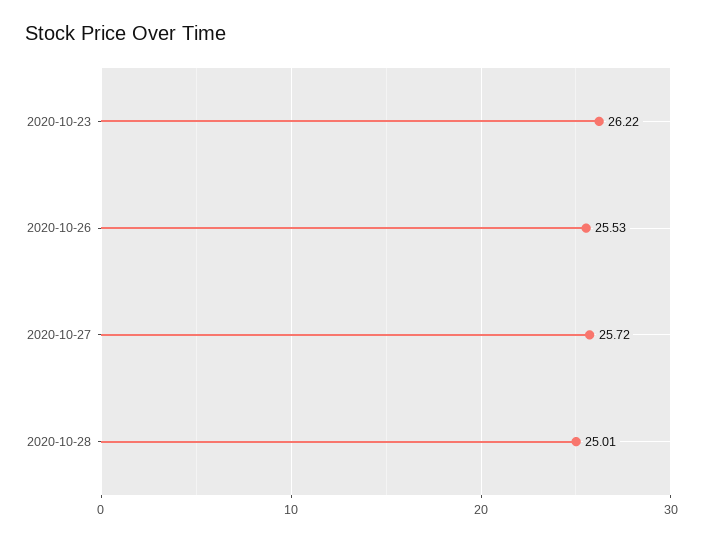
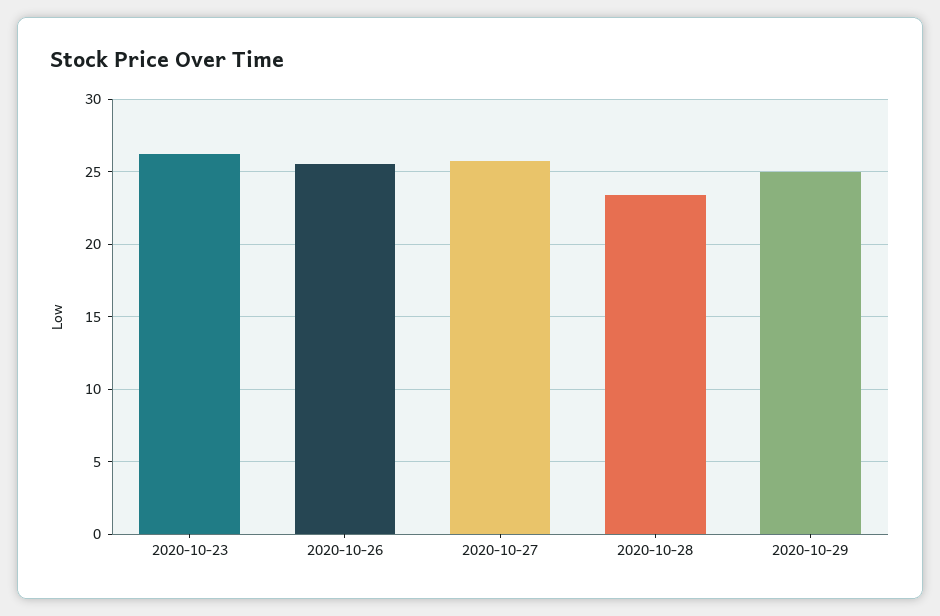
2020-10-28: 25.01 -> 23.5
2020-10-29: none -> 25

